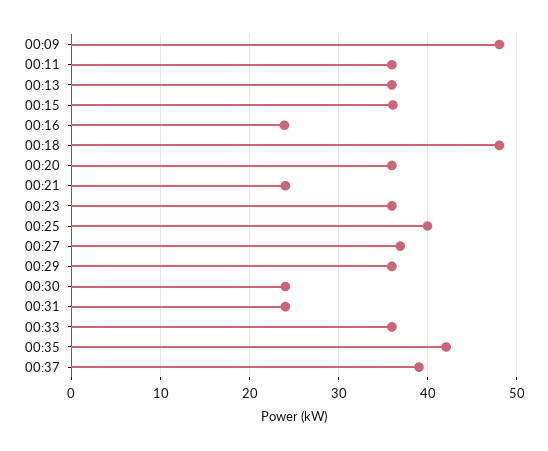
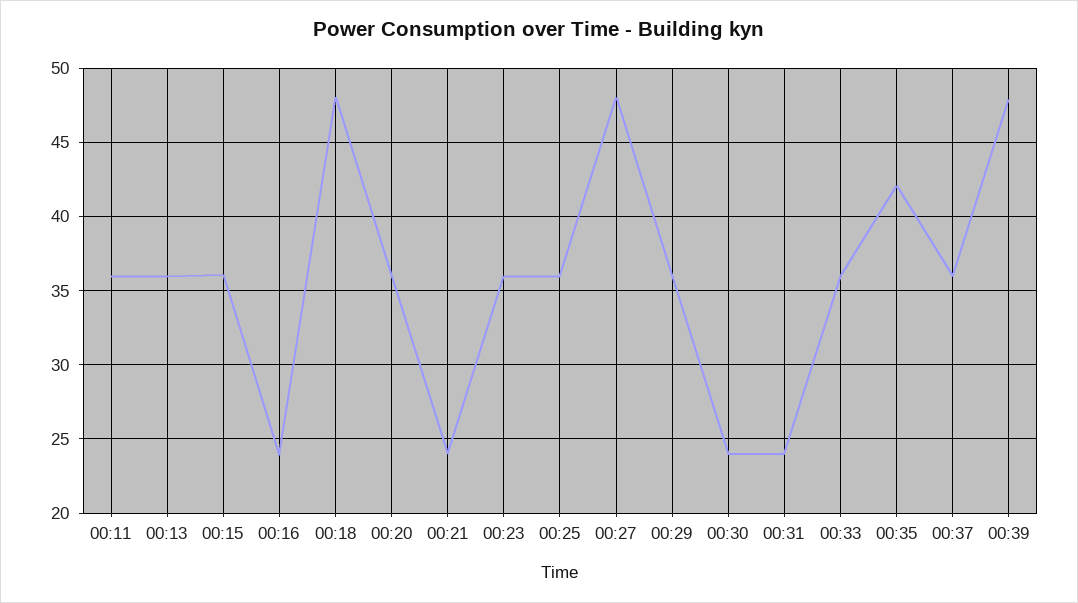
00:09: 48 -> none
00:25: 40 -> 36
00:27: 37 -> 48
00:37: 39 -> 36
00:39: none -> 48

